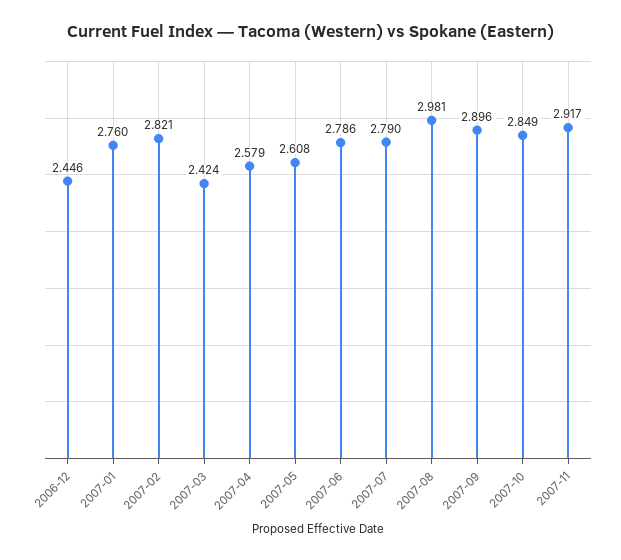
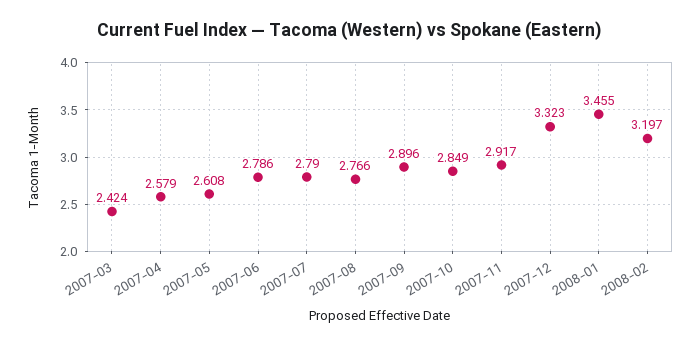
2006-12: 2.446 -> none
2007-01: 2.76 -> none
2007-02: 2.821 -> none
2007-08: 2.981 -> 2.766
2007-12: none -> 3.323
2008-01: none -> 3.455
2008-02: none -> 3.197

